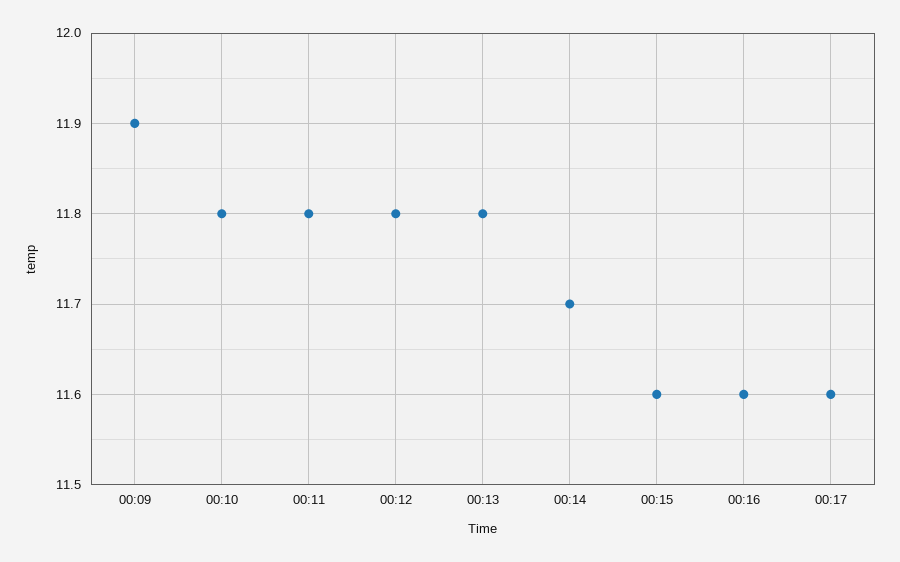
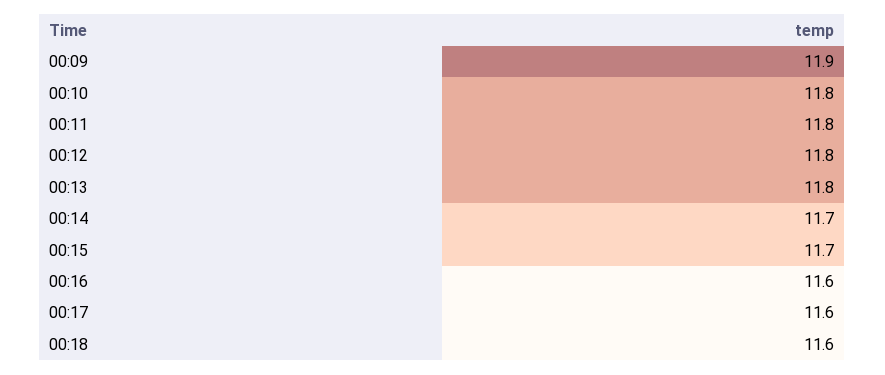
00:15: 11.6 -> 11.7
00:18: none -> 11.6

